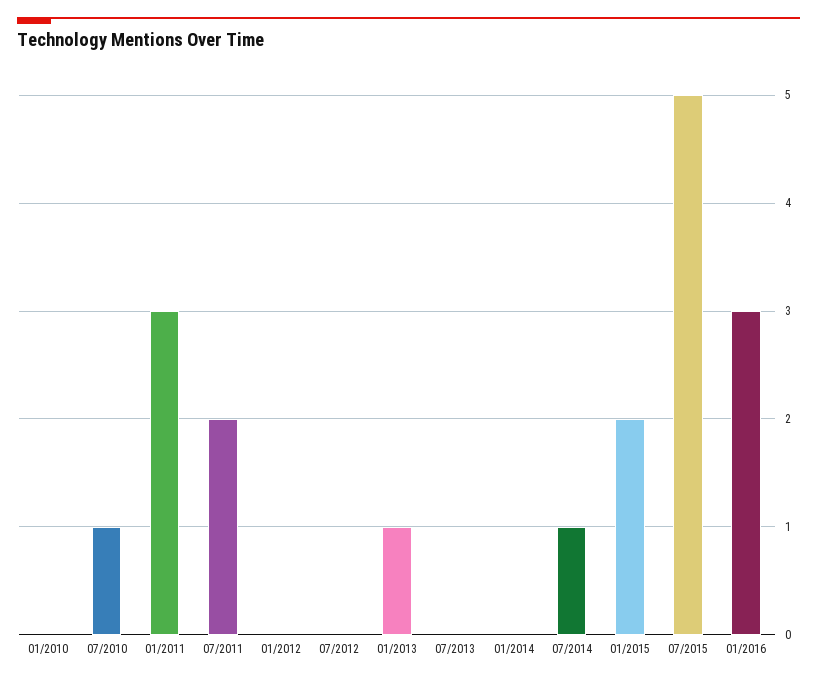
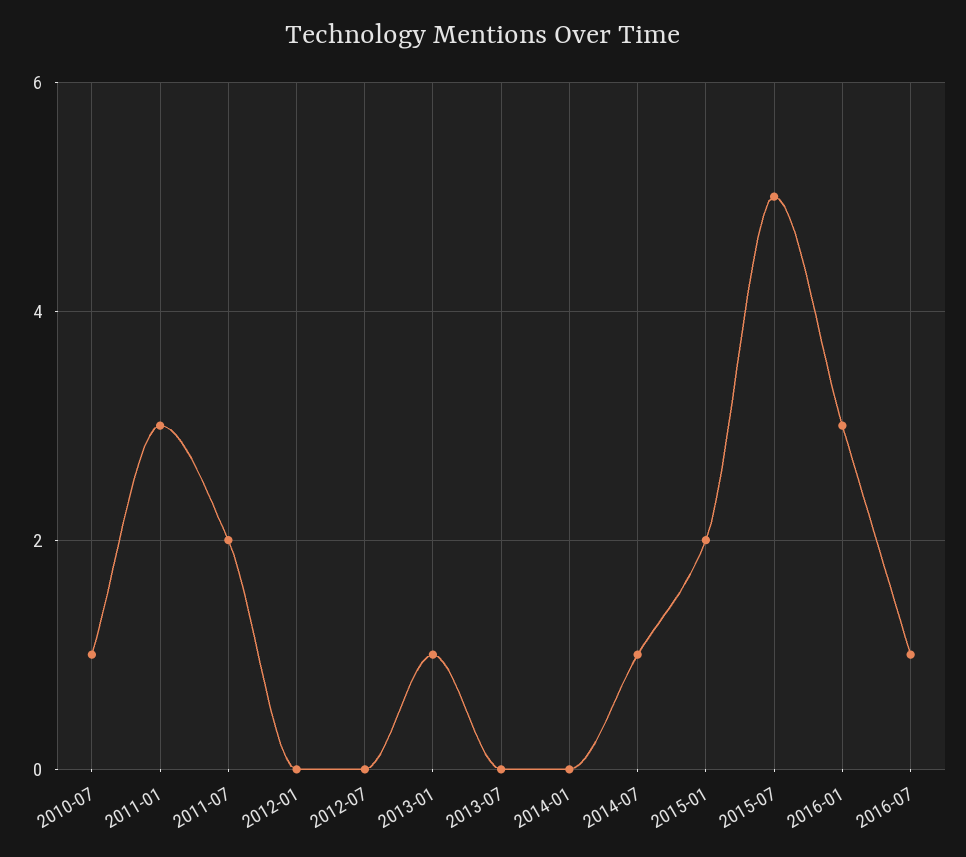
01/2010: 0 -> none
2016-07: none -> 1

